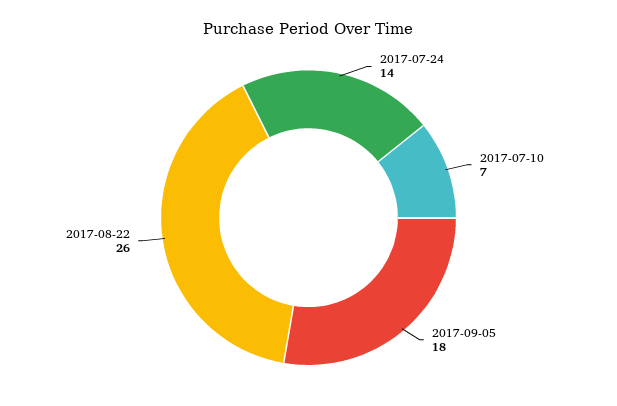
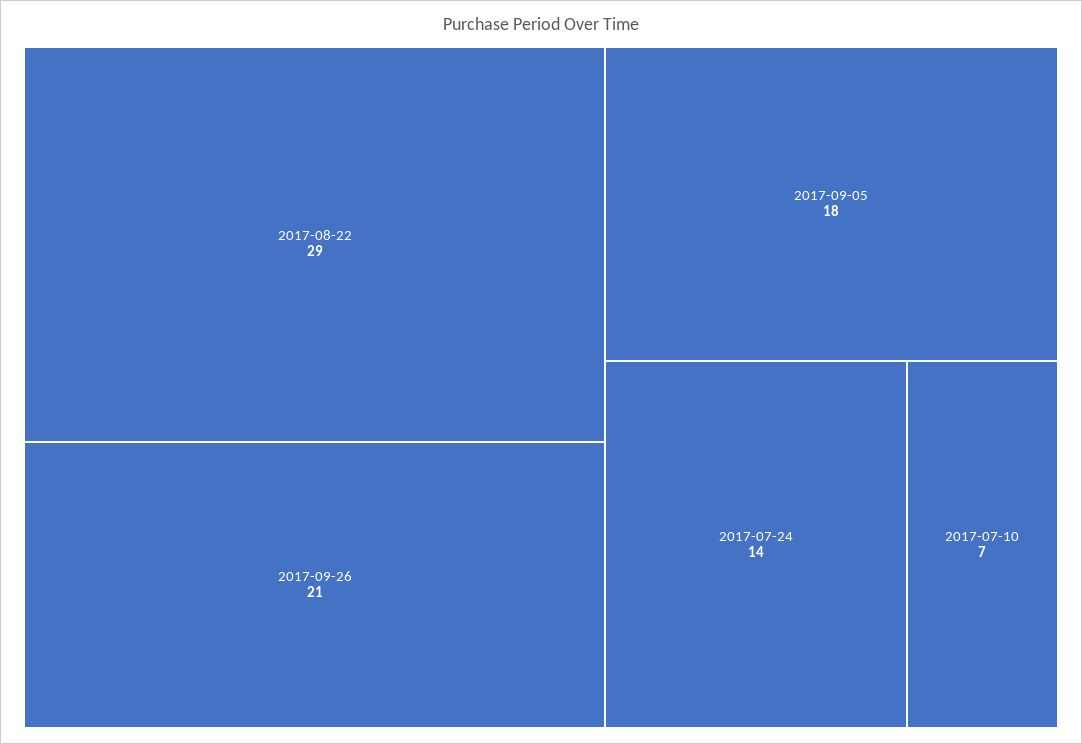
2017-08-22: 26 -> 29
2017-09-26: none -> 21

